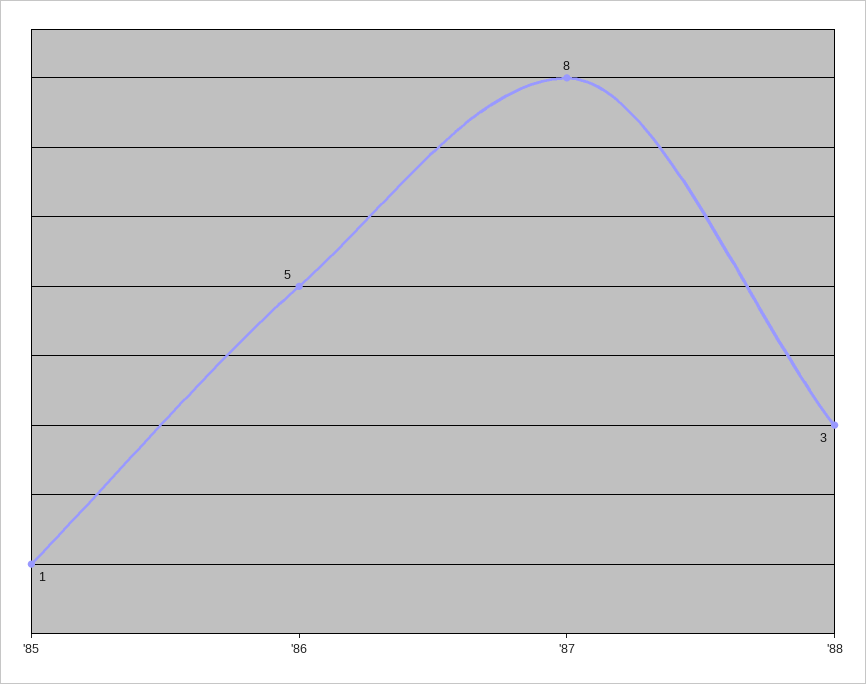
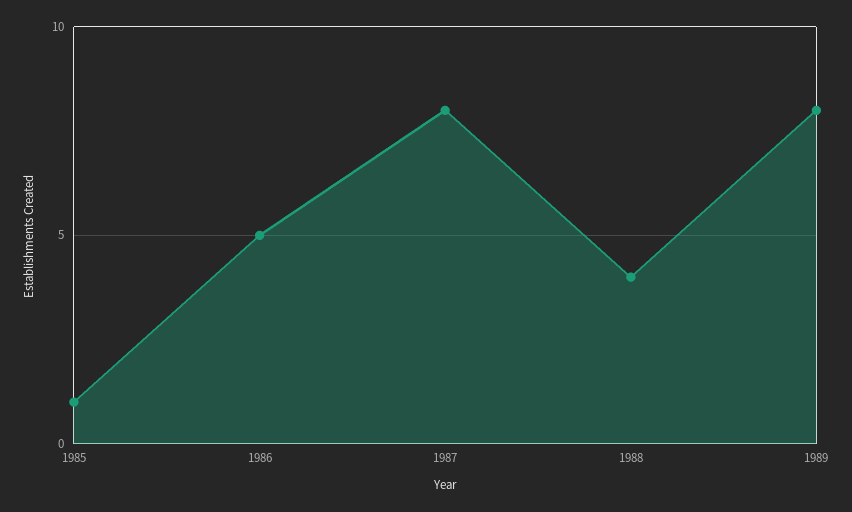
'88: 3 -> 4
1989: none -> 8

